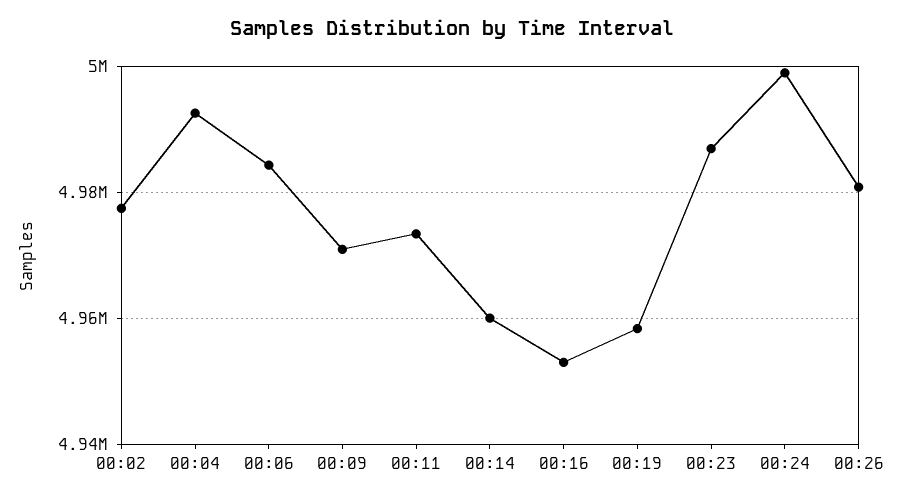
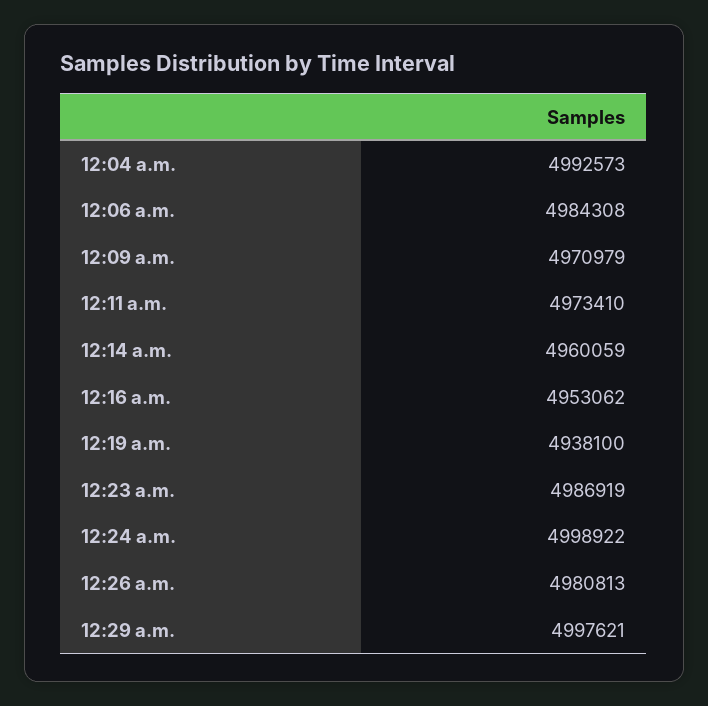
00:02: 4978000 -> none
00:19: 4958000 -> 4938100
12:29 a.m.: none -> 4997621

